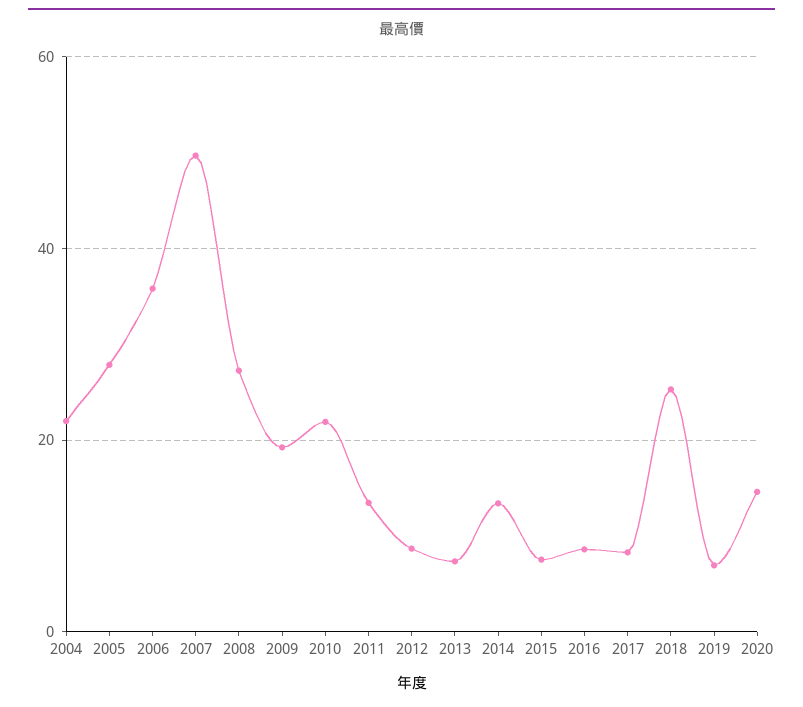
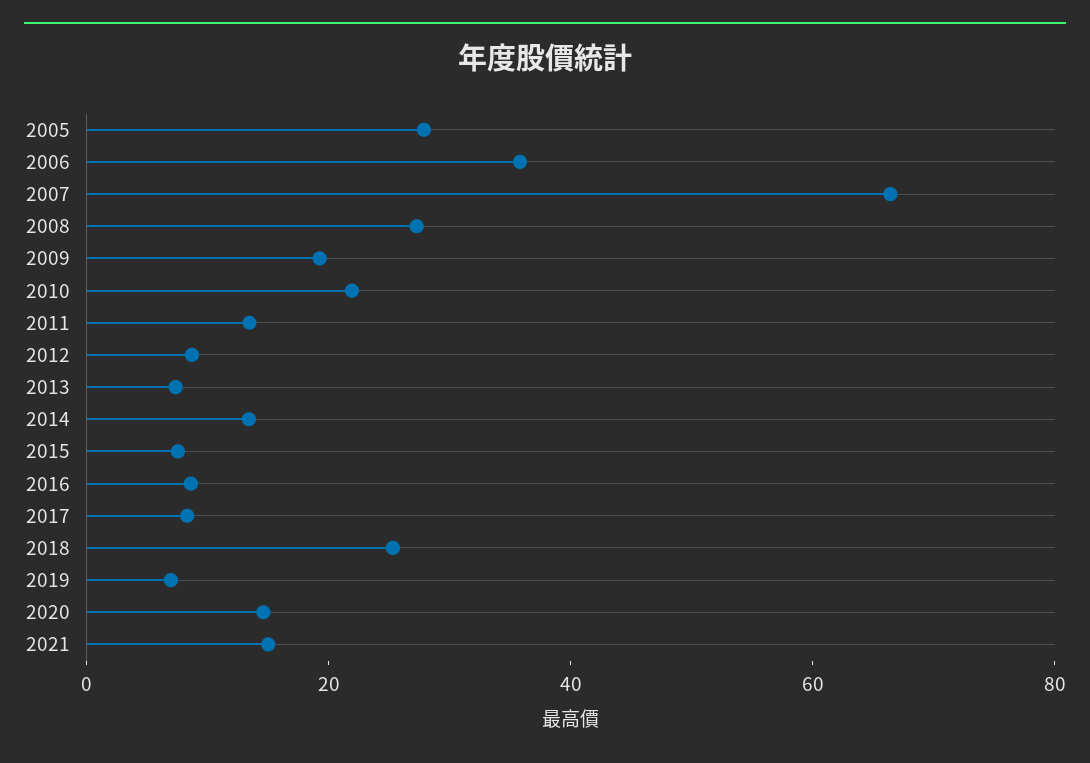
2004: 22 -> none
2007: 50 -> 65
2021: none -> 15

